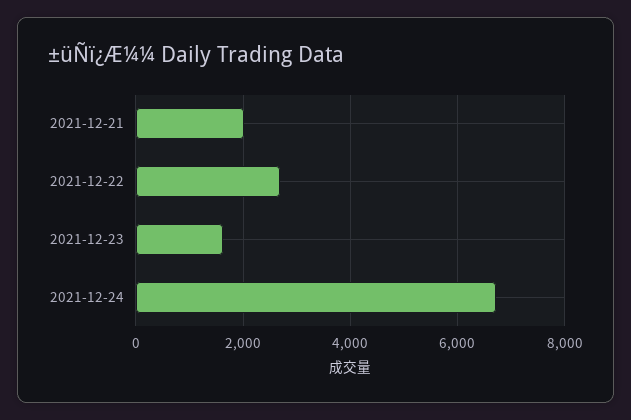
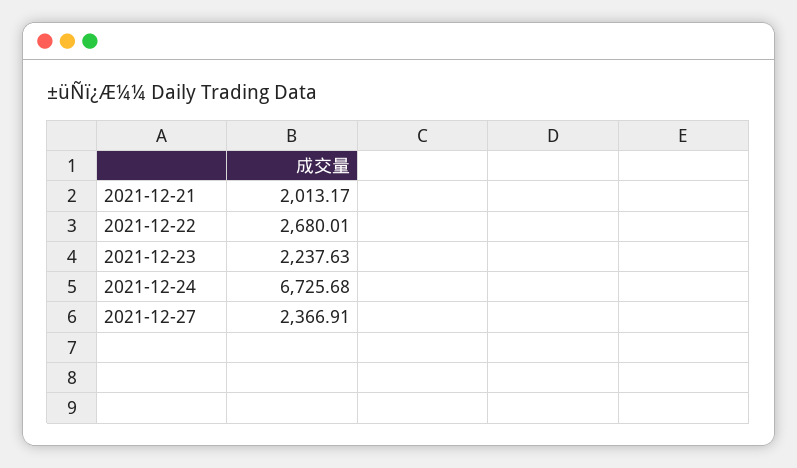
2021-12-23: 1600 -> 2237.63
2021-12-27: none -> 2366.91

